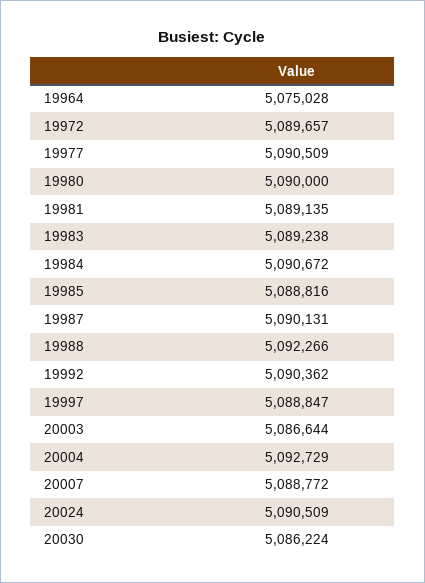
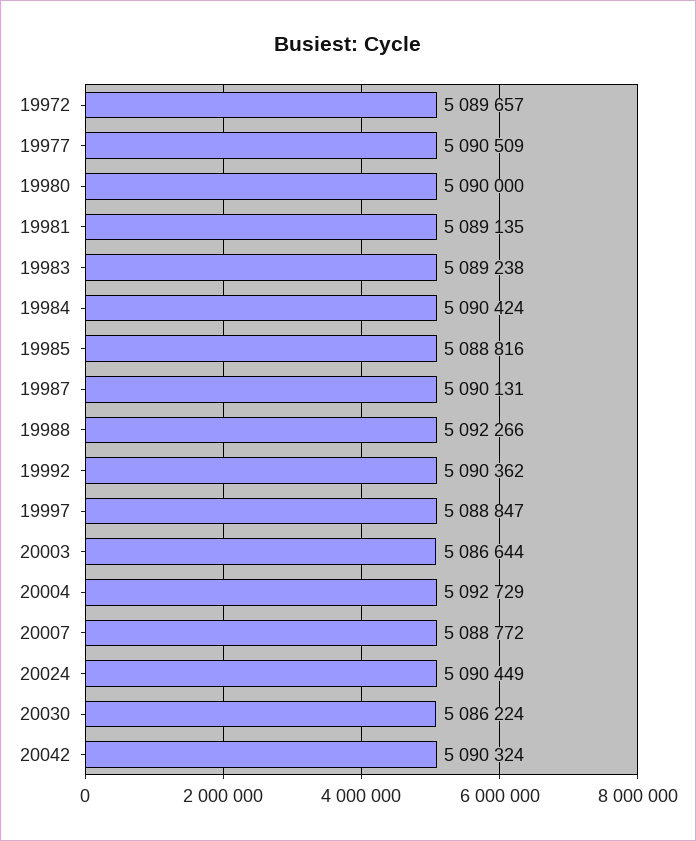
19964: 5075028 -> none
19984: 5090672 -> 5090424
20024: 5090509 -> 5090449
20042: none -> 5090324

